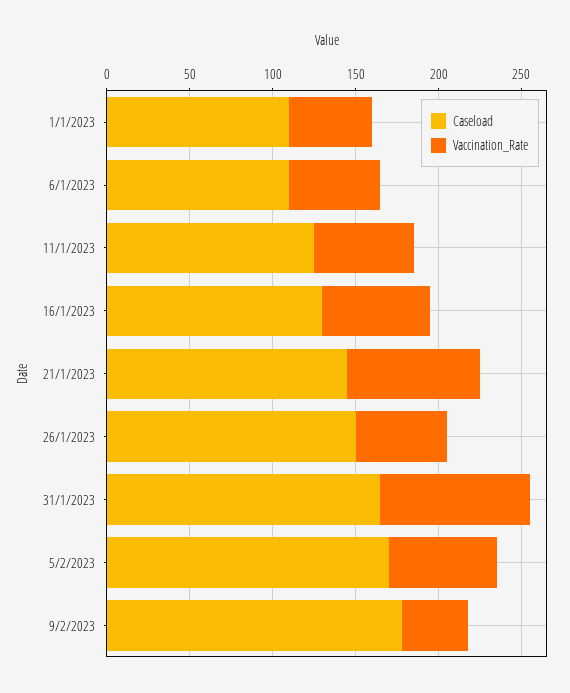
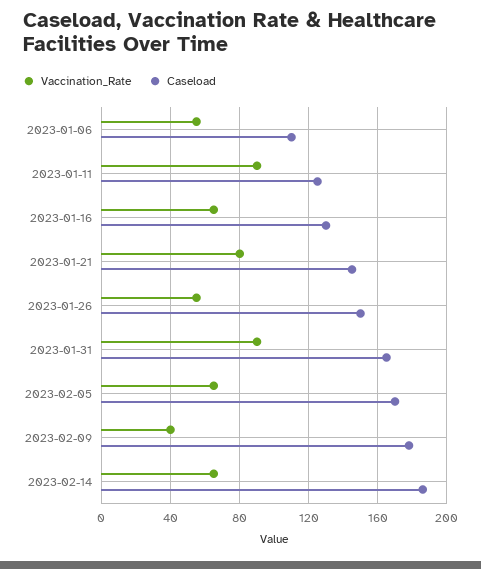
Caseload, 1/1/2023: 110 -> none
Vaccination_Rate, 1/1/2023: 50 -> none
Vaccination_Rate, 11/1/2023: 60 -> 90
Vaccination_Rate, 2023-02-14: none -> 65
Caseload, 2023-02-14: none -> 185

